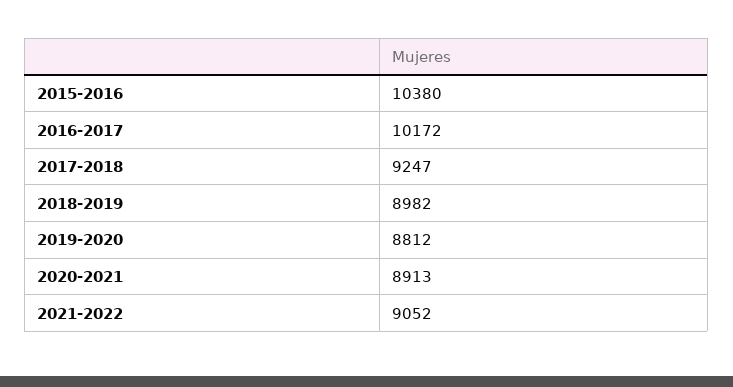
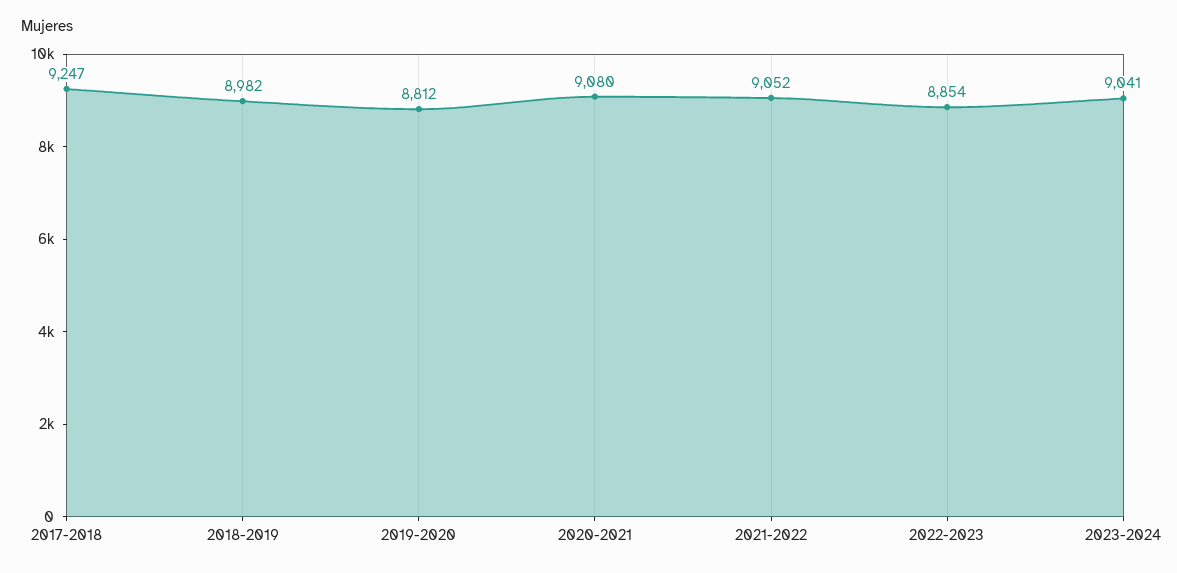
2015-2016: 10380 -> none
2016-2017: 10172 -> none
2020-2021: 8913 -> 9080
2022-2023: none -> 8854
2023-2024: none -> 9041

